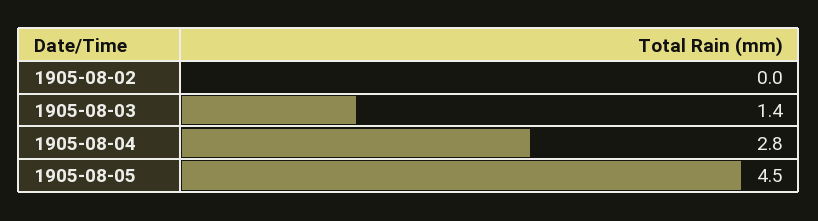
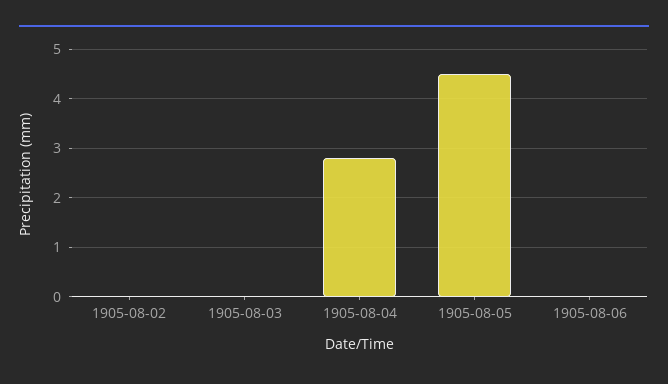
1905-08-03: 1.4 -> 0
1905-08-06: none -> 0

